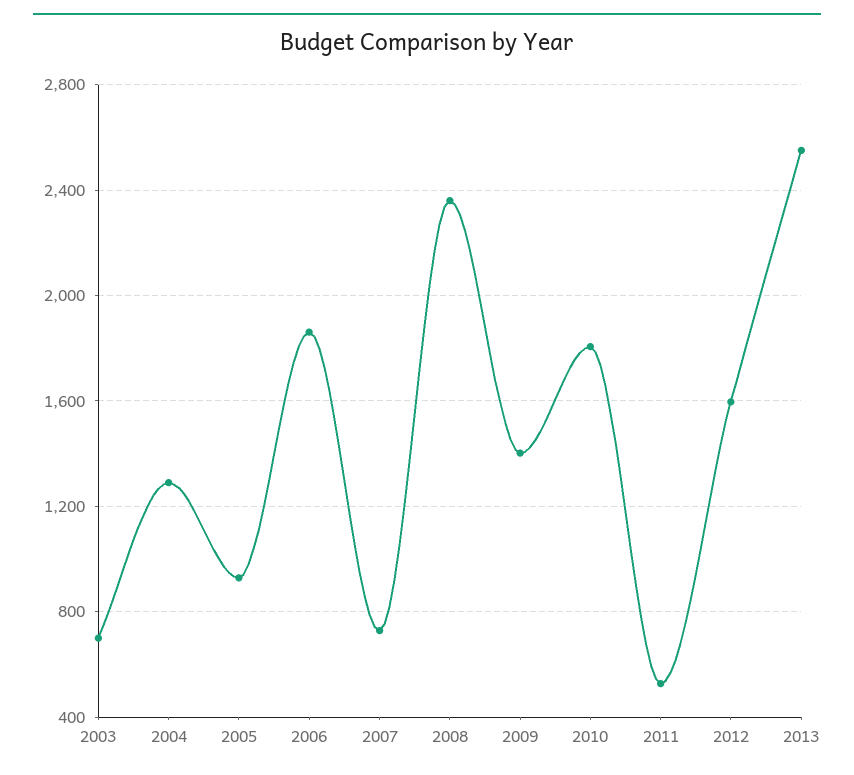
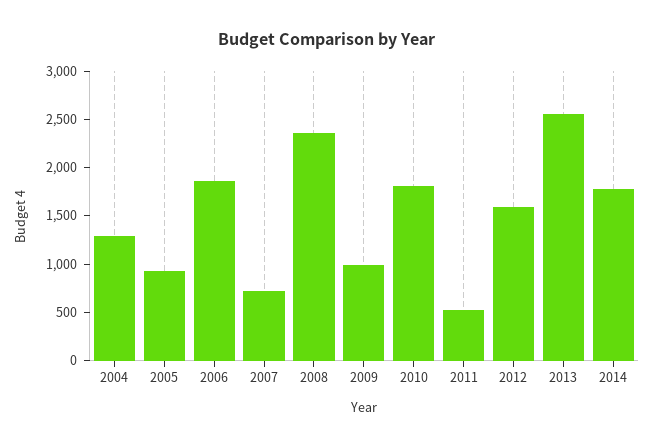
2003: 700 -> none
2009: 1400 -> 1000
2014: none -> 1800

